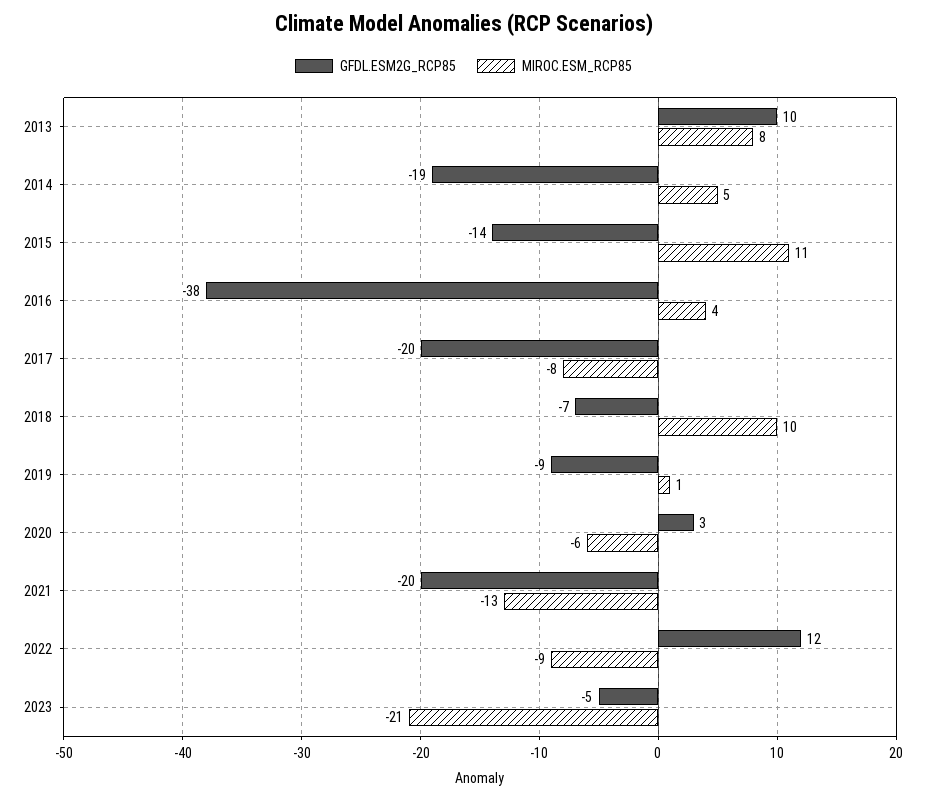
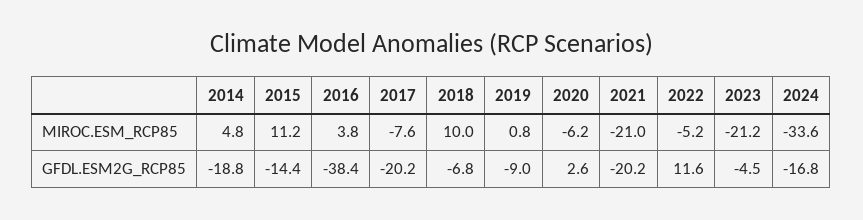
GFDL.ESM2G_RCP85, 2013: 10 -> none
MIROC.ESM_RCP85, 2013: 8 -> none
MIROC.ESM_RCP85, 2021: -13 -> -21
MIROC.ESM_RCP85, 2022: -9 -> -5.2
MIROC.ESM_RCP85, 2024: none -> -33.6
GFDL.ESM2G_RCP85, 2024: none -> -16.8

